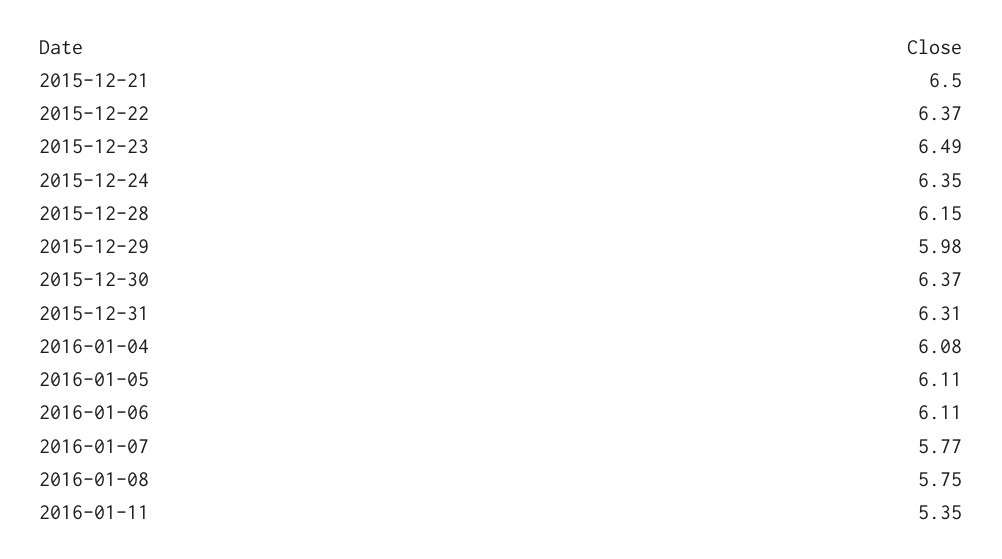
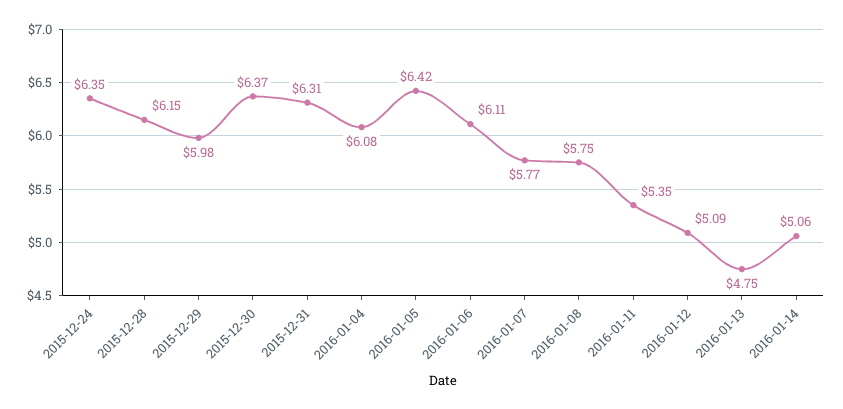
2015-12-21: 6.5 -> none
2015-12-22: 6.37 -> none
2015-12-23: 6.49 -> none
2016-01-05: 6.11 -> 6.42
2016-01-12: none -> 5.09
2016-01-13: none -> 4.75
2016-01-14: none -> 5.06

